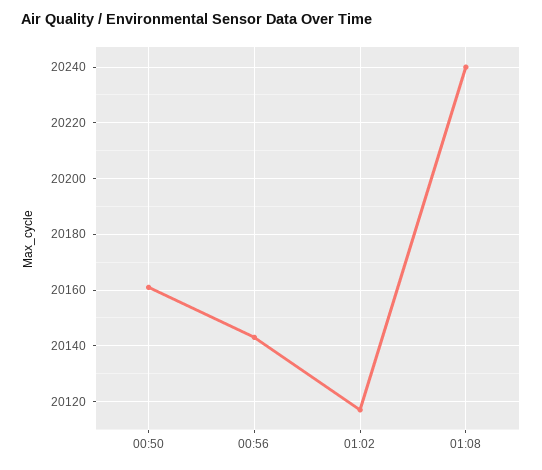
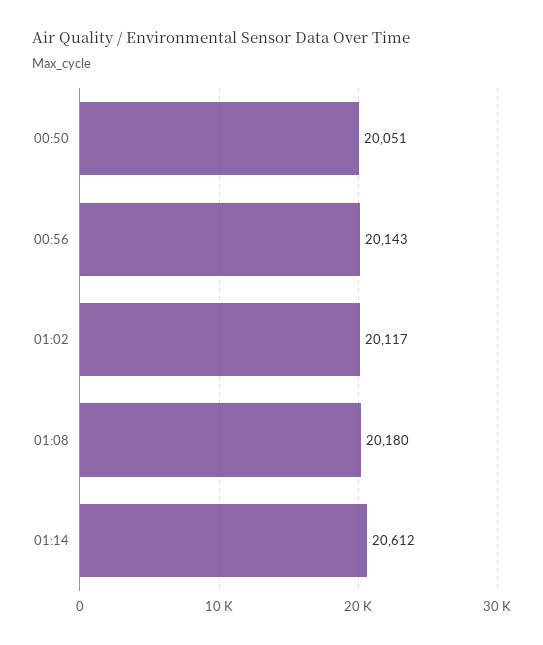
00:50: 20160 -> 20051
01:08: 20240 -> 20180
01:14: none -> 20612

